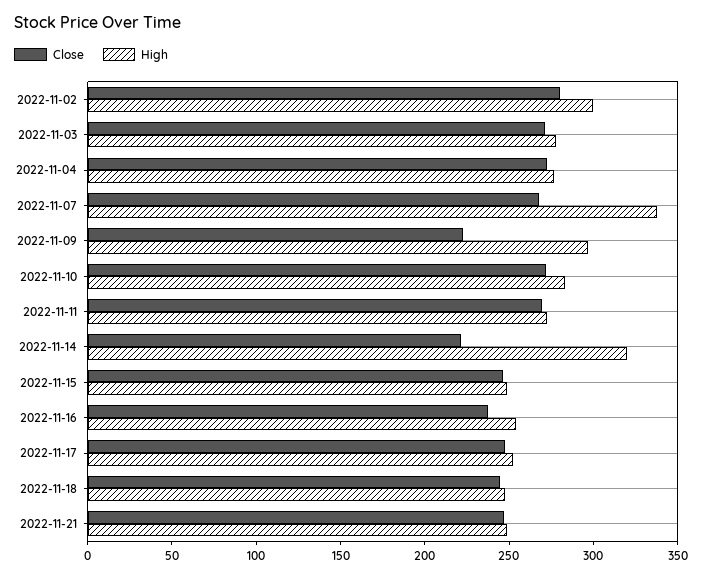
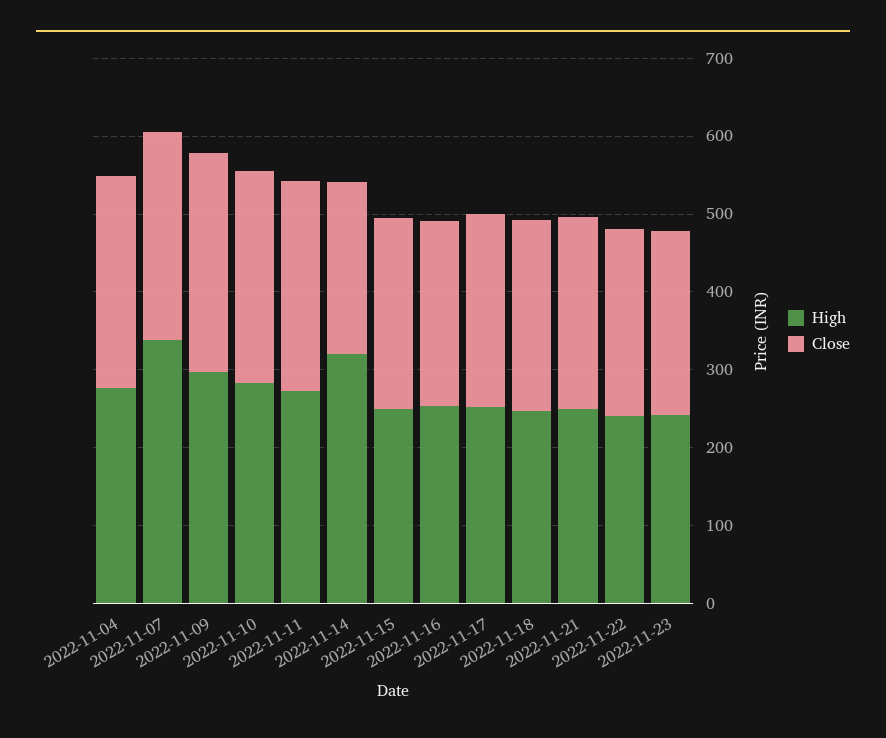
Close, 2022-11-02: 280 -> none
High, 2022-11-02: 300 -> none
Close, 2022-11-03: 270 -> none
High, 2022-11-03: 280 -> none
Close, 2022-11-09: 220 -> 280
High, 2022-11-22: none -> 240
Close, 2022-11-22: none -> 240
High, 2022-11-23: none -> 240
Close, 2022-11-23: none -> 240

